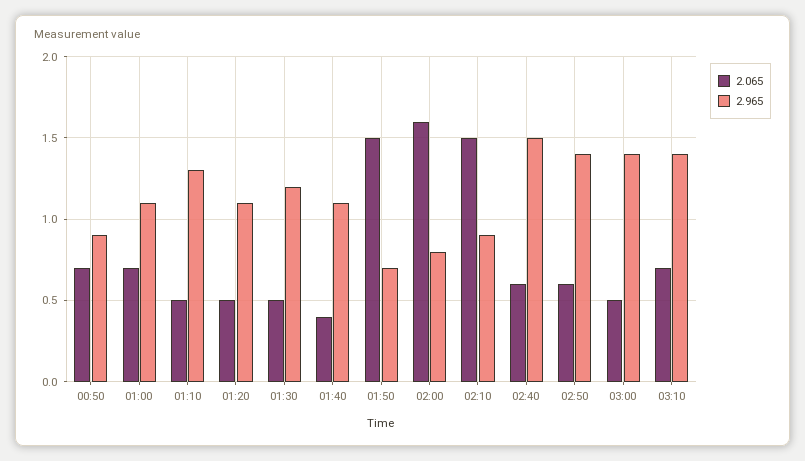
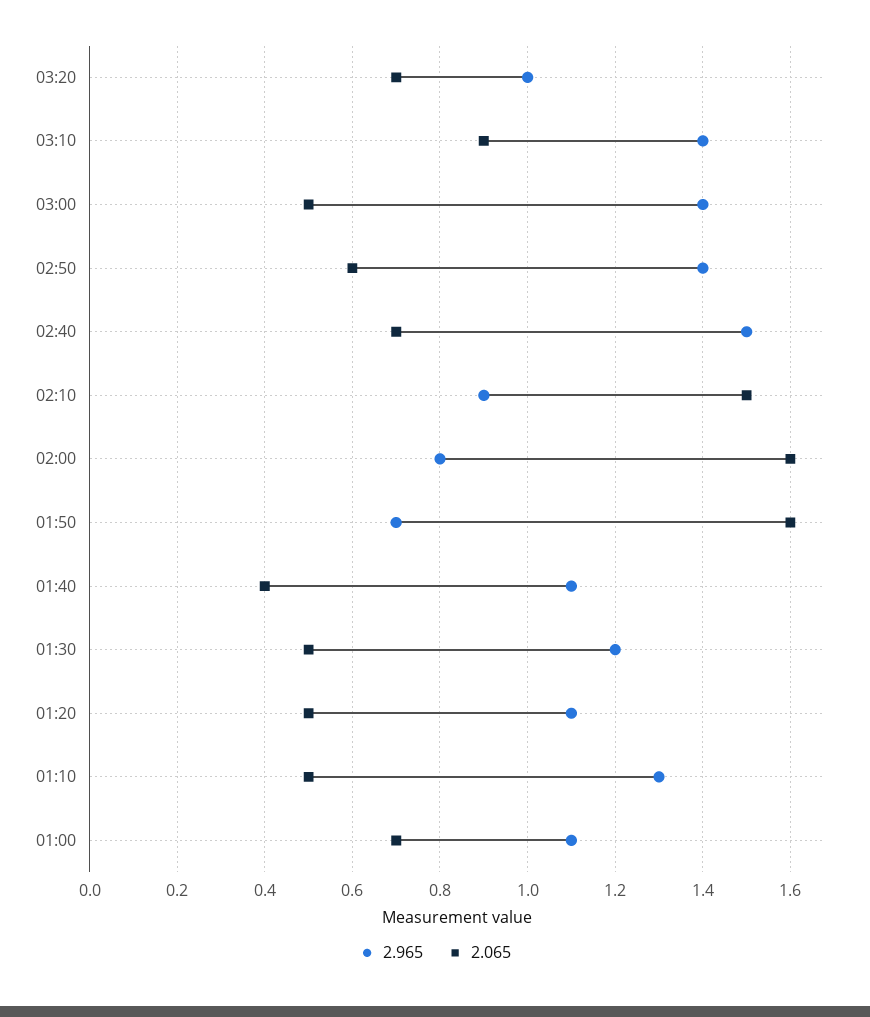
2.065, 00:50: 0.7 -> none
2.965, 00:50: 0.9 -> none
2.065, 01:50: 1.5 -> 1.6
2.065, 02:40: 0.6 -> 0.7
2.065, 03:10: 0.7 -> 0.9
2.965, 03:20: none -> 1
2.065, 03:20: none -> 0.7

